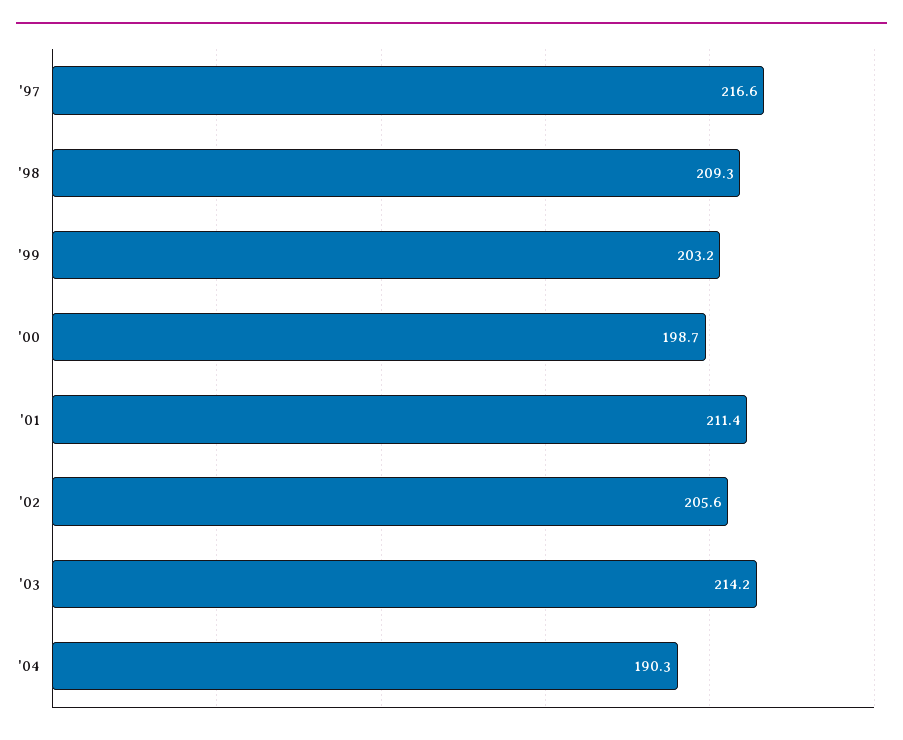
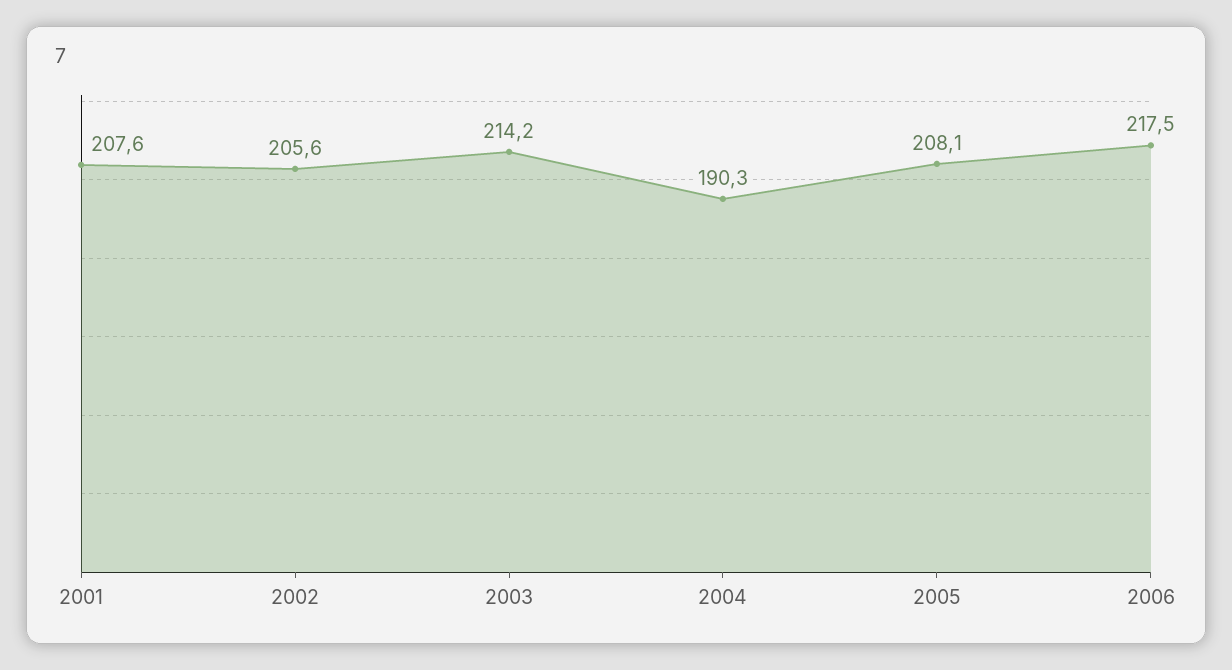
'97: 216.6 -> none
'98: 209.3 -> none
'99: 203.2 -> none
'00: 198.7 -> none
'01: 211.4 -> 207.6
2005: none -> 208.1
2006: none -> 217.5

